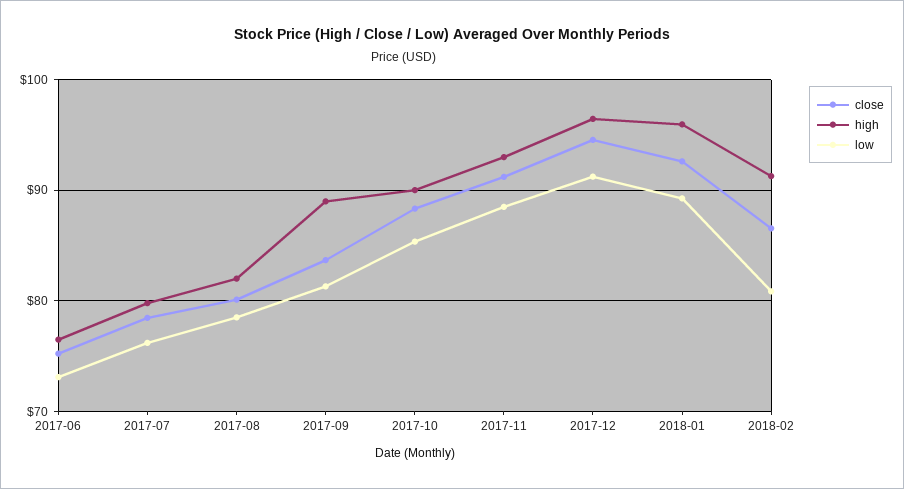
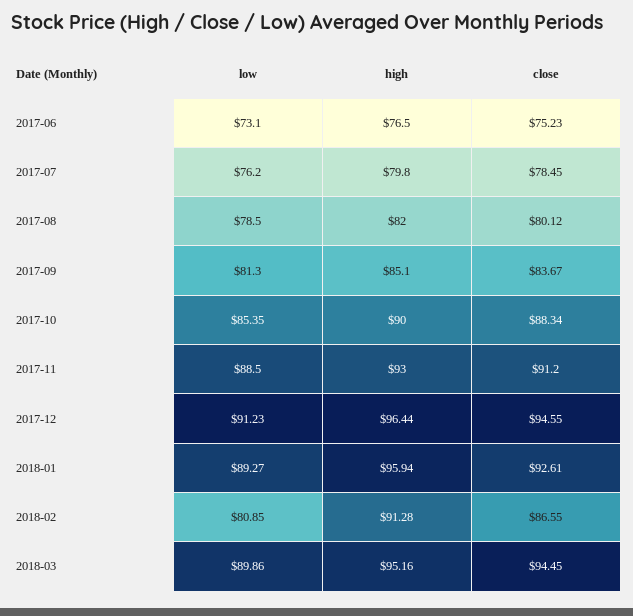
high, 2017-09: 89 -> 85.1
low, 2018-03: none -> 89.86
high, 2018-03: none -> 95.16
close, 2018-03: none -> 94.45

